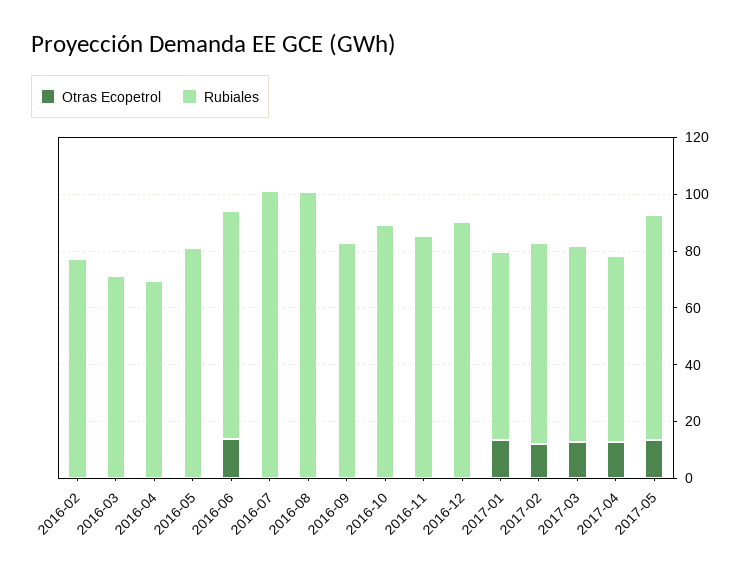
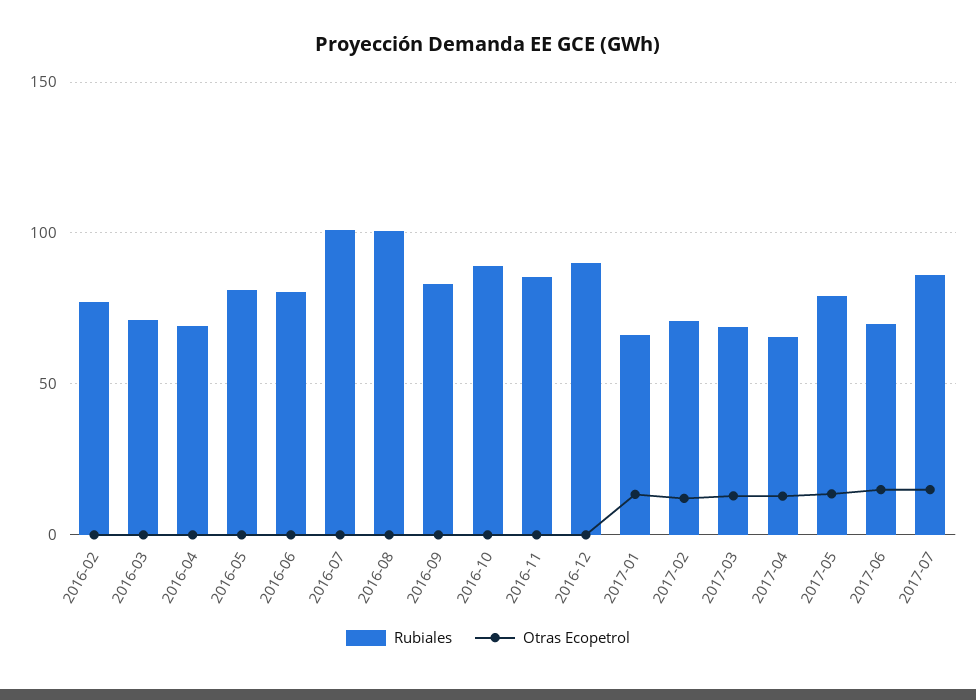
Otras Ecopetrol, 2016-06: 15 -> 0
Rubiales, 2017-06: none -> 70
Otras Ecopetrol, 2017-06: none -> 15
Rubiales, 2017-07: none -> 85
Otras Ecopetrol, 2017-07: none -> 15

